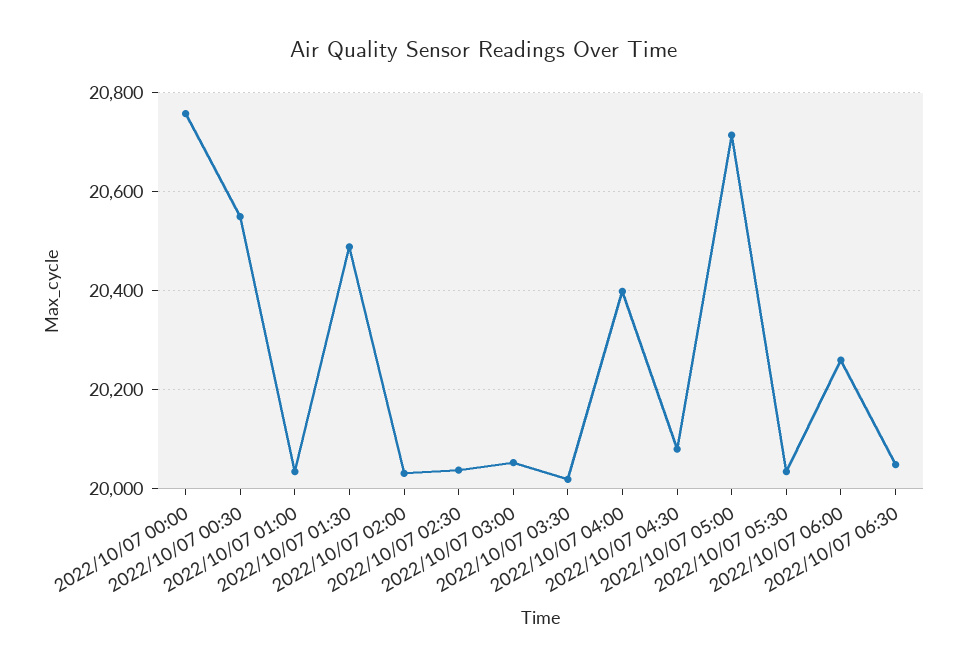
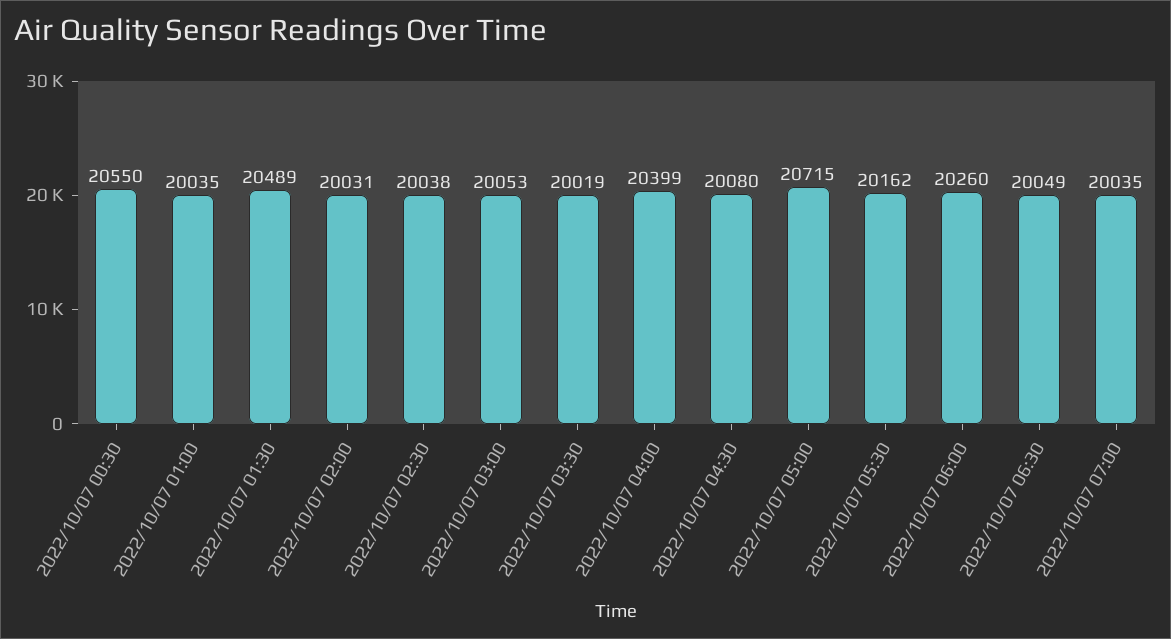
2022/10/07 00:00: 20760 -> none
2022/10/07 05:30: 20040 -> 20162
2022/10/07 07:00: none -> 20035

